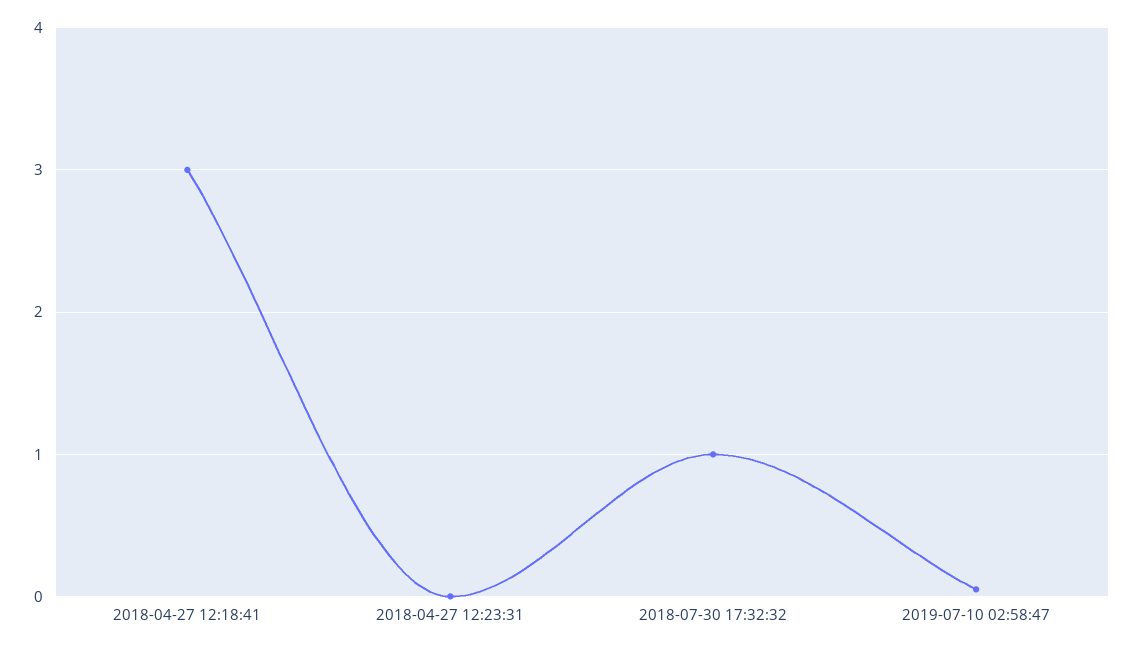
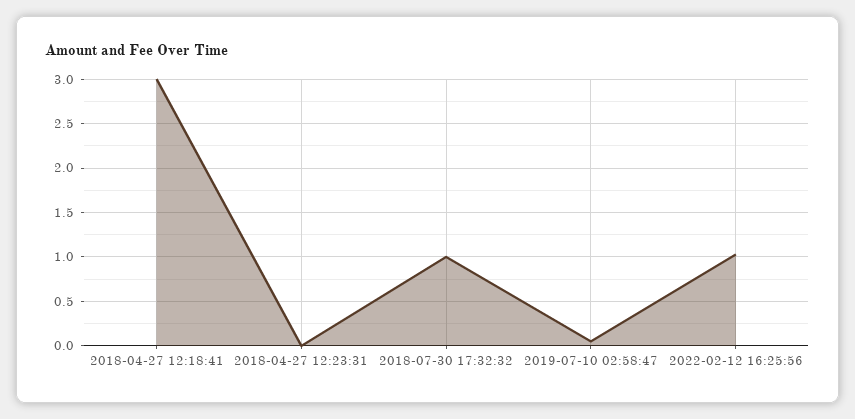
2022-02-12 16:25:56: none -> 1

